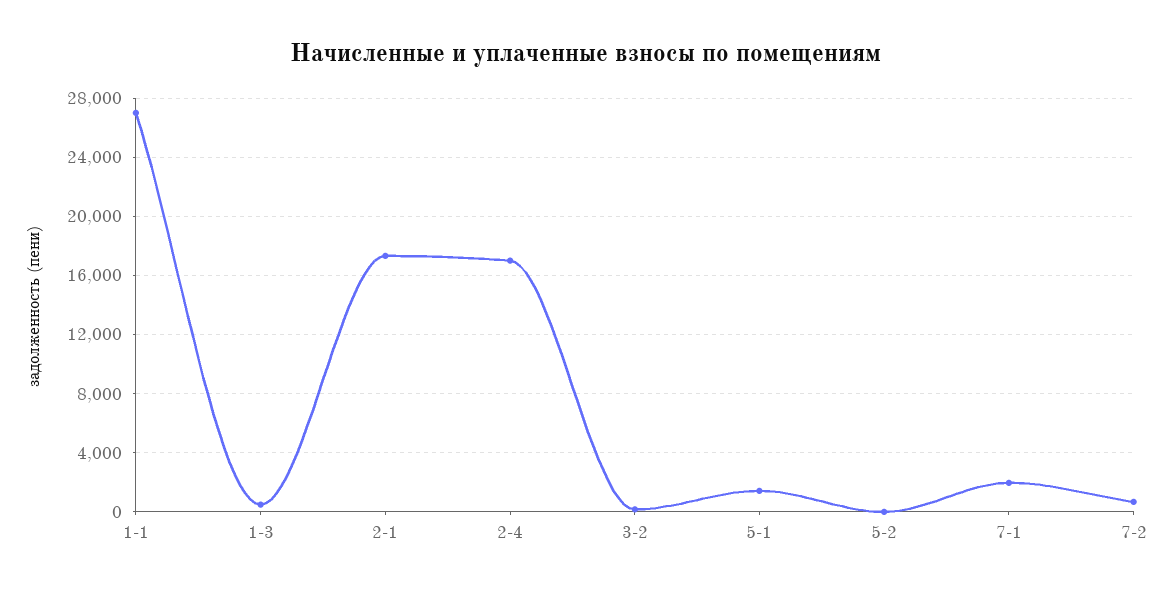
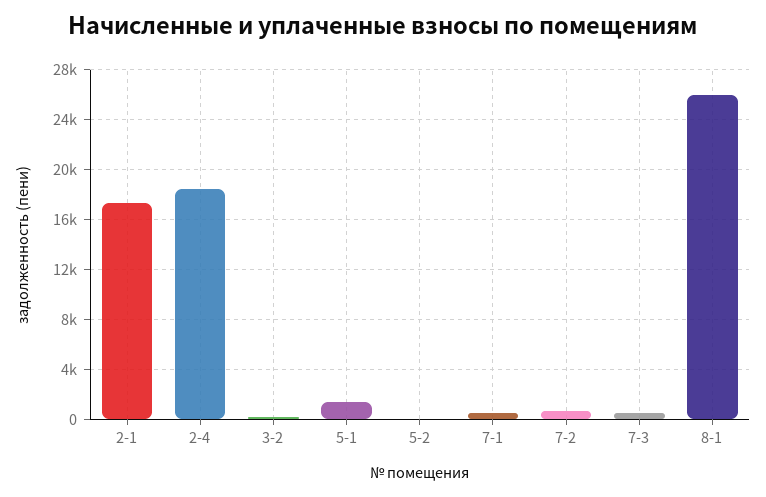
1-1: 27000 -> none
1-3: 500 -> none
2-4: 17000 -> 18500
7-1: 2000 -> 500
7-3: none -> 500
8-1: none -> 26000

